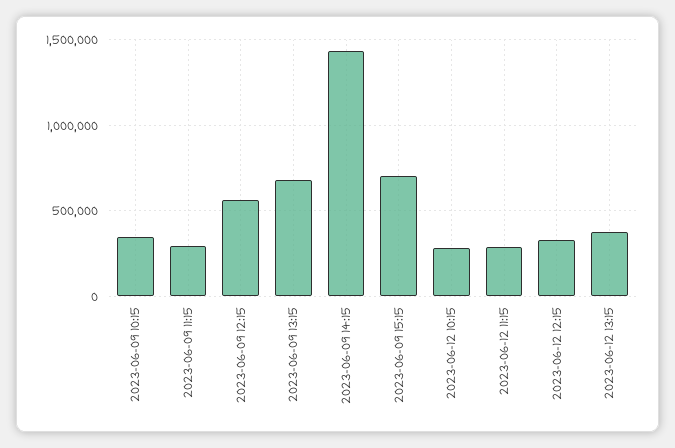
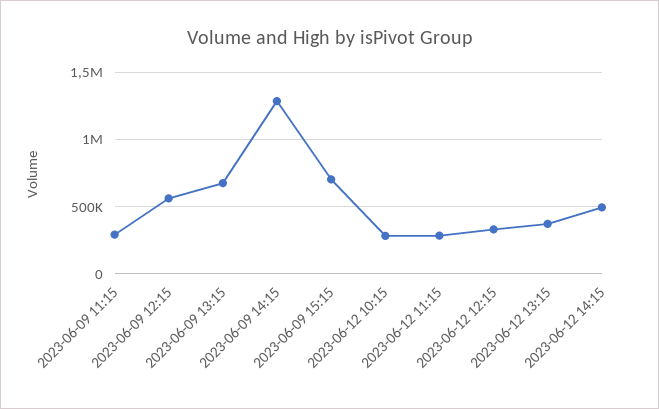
2023-06-09 10:15: 350000 -> none
2023-06-09 14:15: 1450000 -> 1300000
2023-06-12 14:15: none -> 500000

